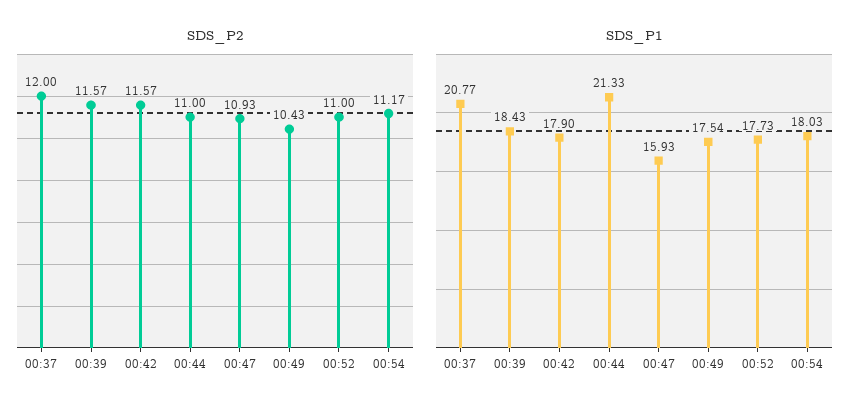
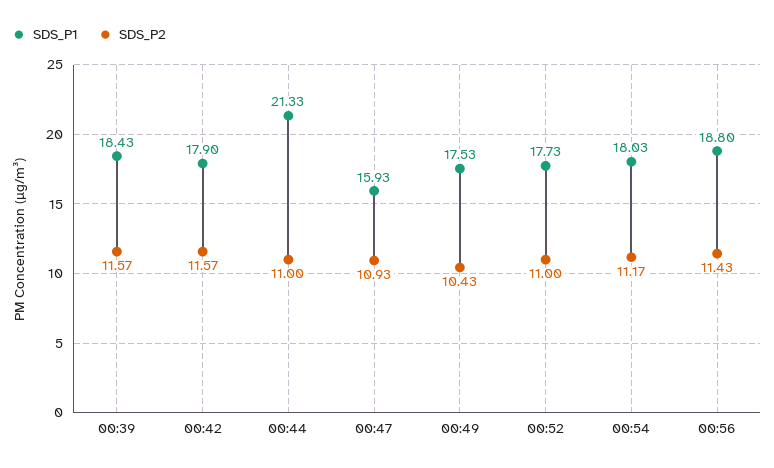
SDS_P2, 00:37: 12 -> none
SDS_P1, 00:37: 20.77 -> none
SDS_P1, 00:49: 17.54 -> 17.53
SDS_P1, 00:56: none -> 18.8
SDS_P2, 00:56: none -> 11.43

